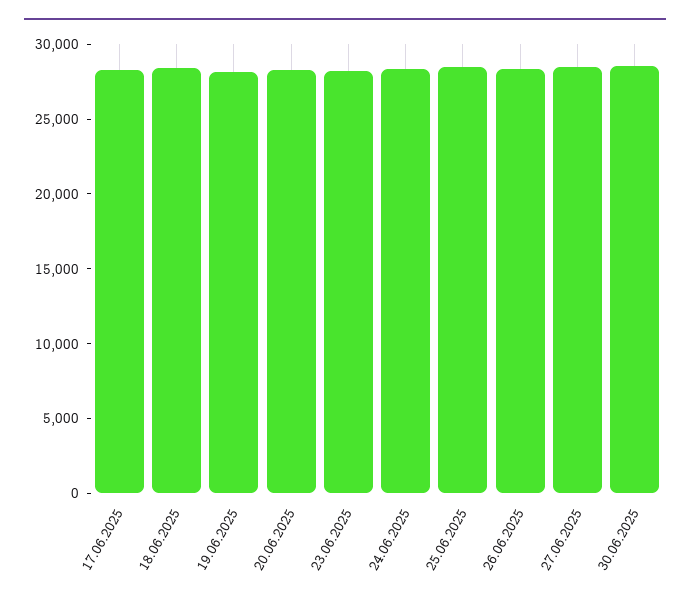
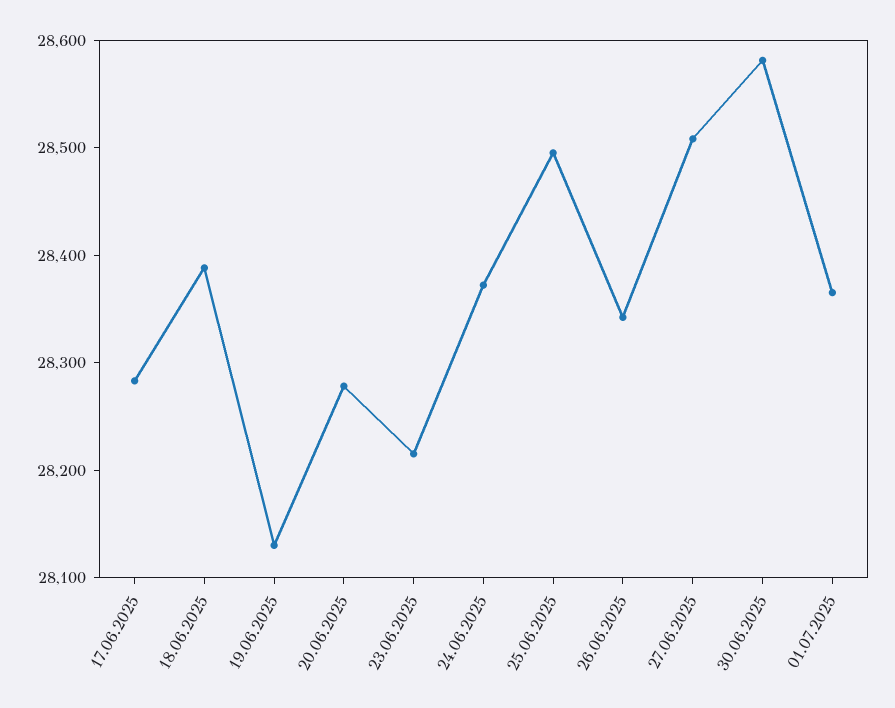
01.07.2025: none -> 28360

